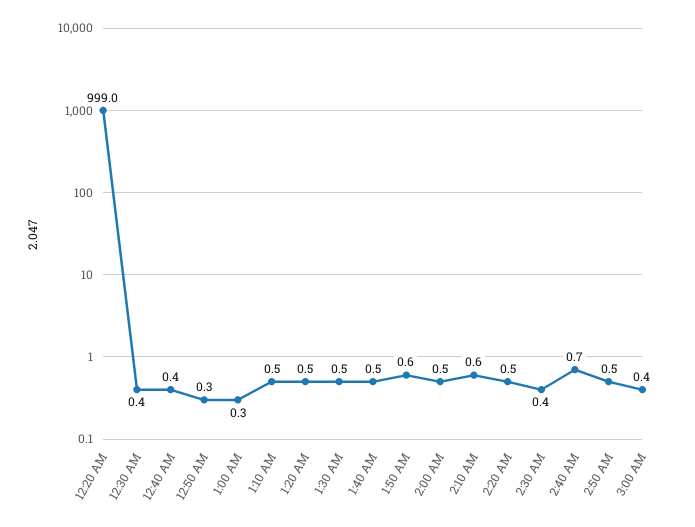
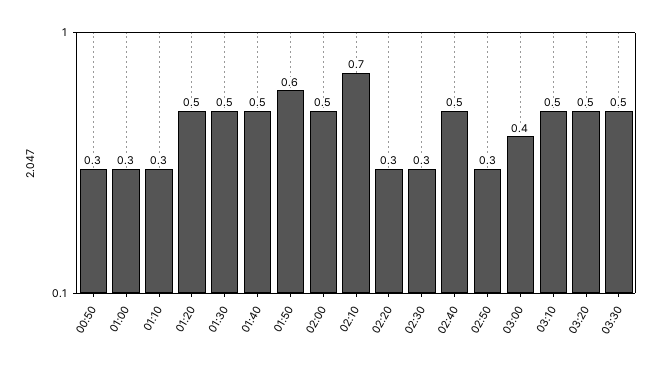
12:20 AM: 999 -> none
12:30 AM: 0.4 -> none
12:40 AM: 0.4 -> none
1:10 AM: 0.5 -> 0.3
2:10 AM: 0.6 -> 0.7
2:20 AM: 0.5 -> 0.3
2:30 AM: 0.4 -> 0.3
2:40 AM: 0.7 -> 0.5
2:50 AM: 0.5 -> 0.3
03:10: none -> 0.5
03:20: none -> 0.5
03:30: none -> 0.5

